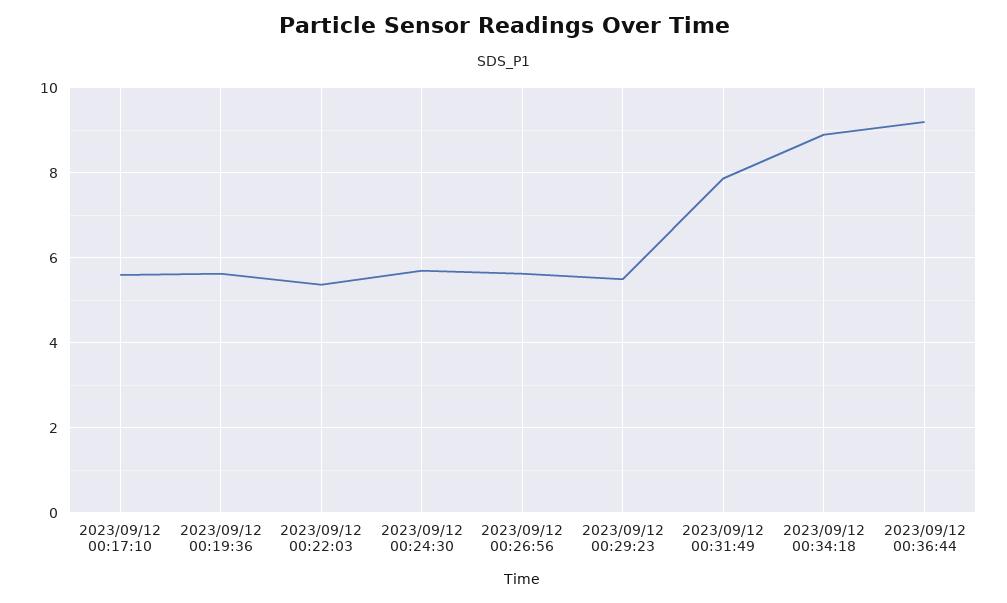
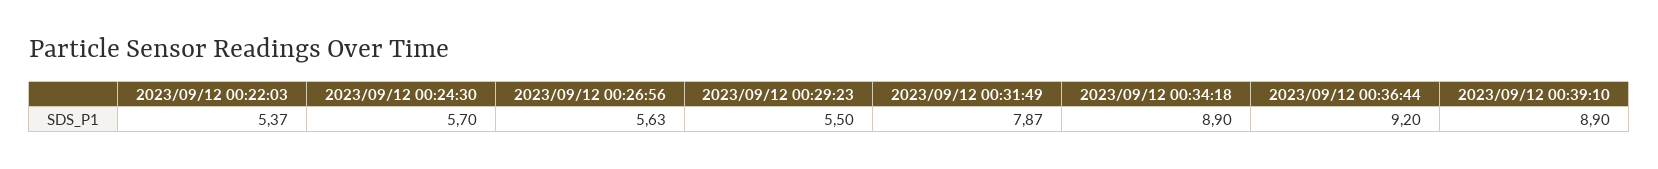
2023/09/12 00:17:10: 5.6 -> none
2023/09/12 00:19:36: 5.6 -> none
2023/09/12 00:39:10: none -> 8.9

